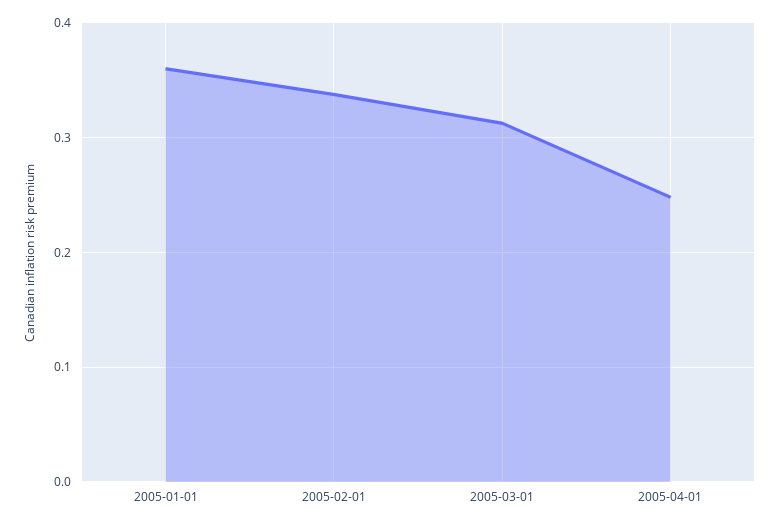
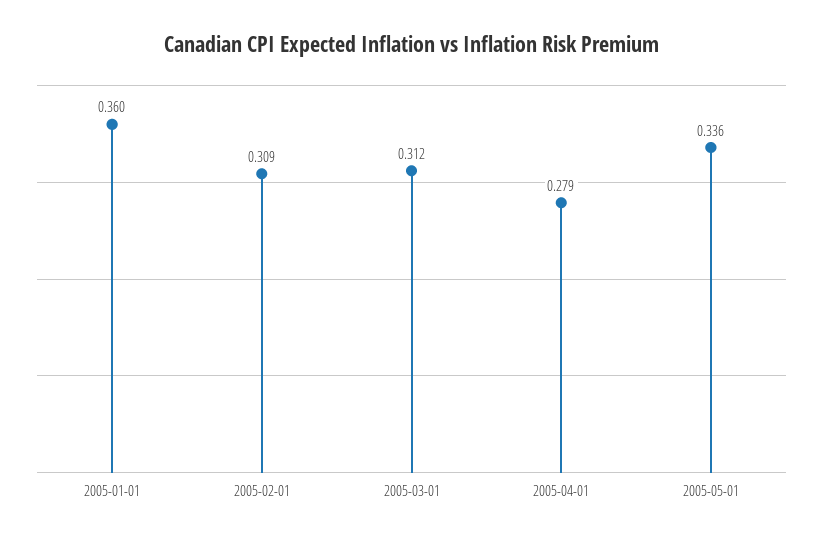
2005-02-01: 0.34 -> 0.309
2005-04-01: 0.25 -> 0.279
2005-05-01: none -> 0.336

